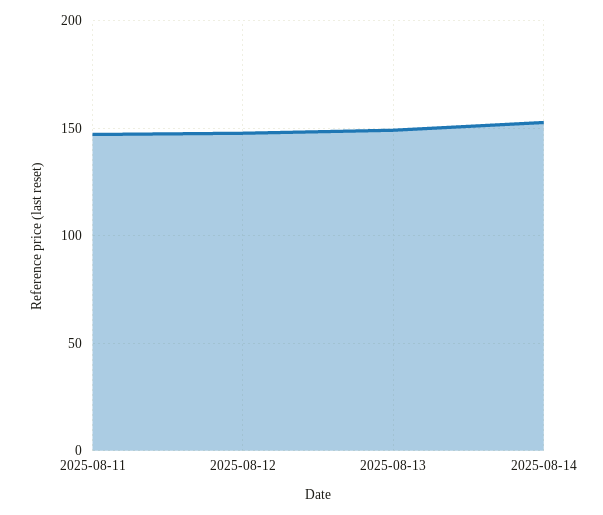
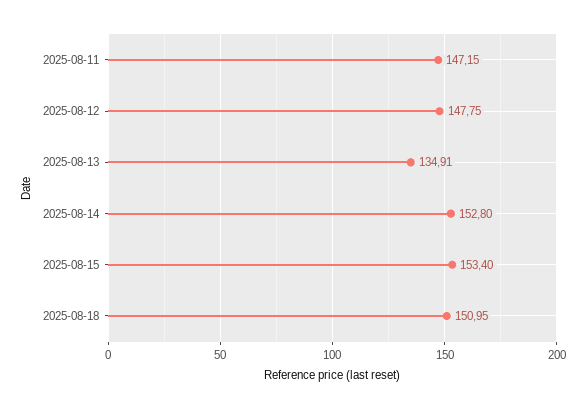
2025-08-13: 150 -> 134.91
2025-08-15: none -> 153.4
2025-08-18: none -> 150.95

